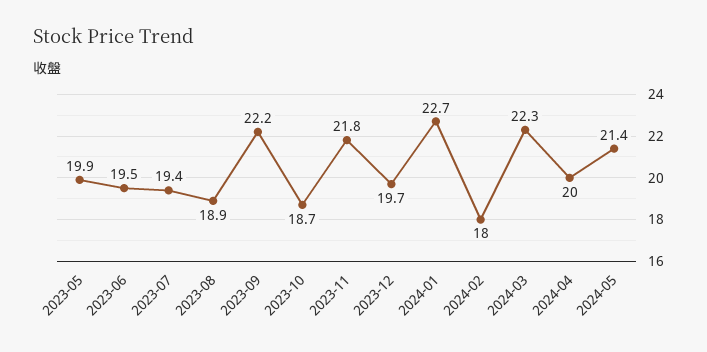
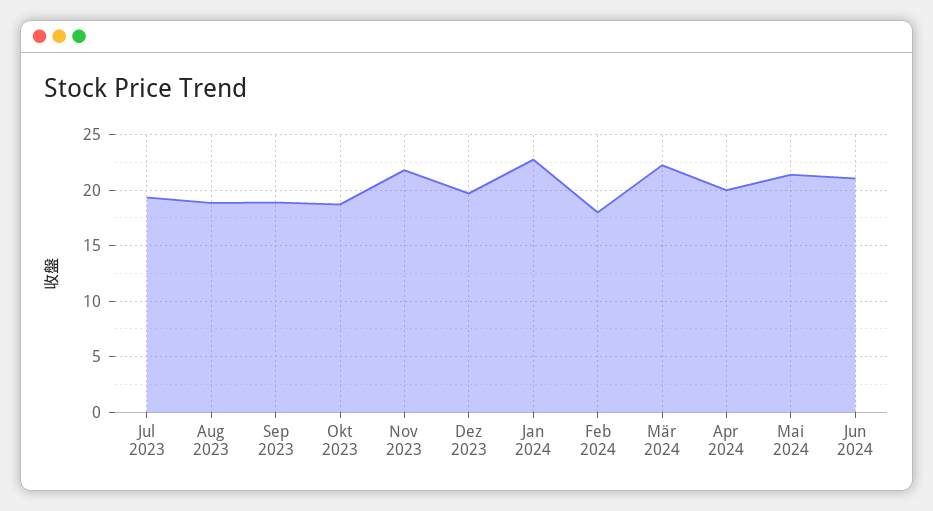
2023-05: 19.9 -> none
2023-06: 19.5 -> none
2023-09: 22.2 -> 19
Jun 2024: none -> 21

